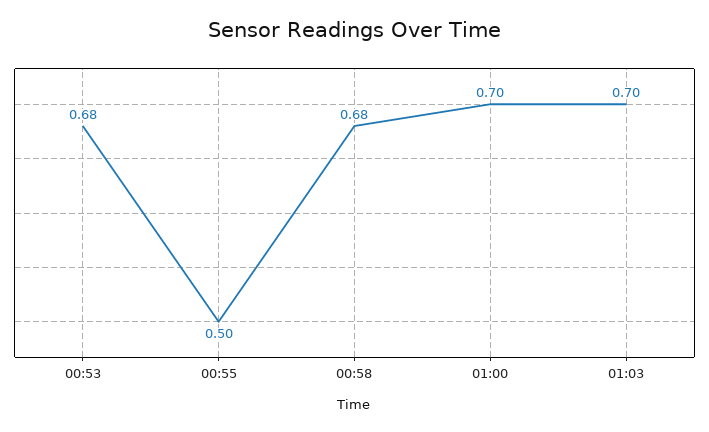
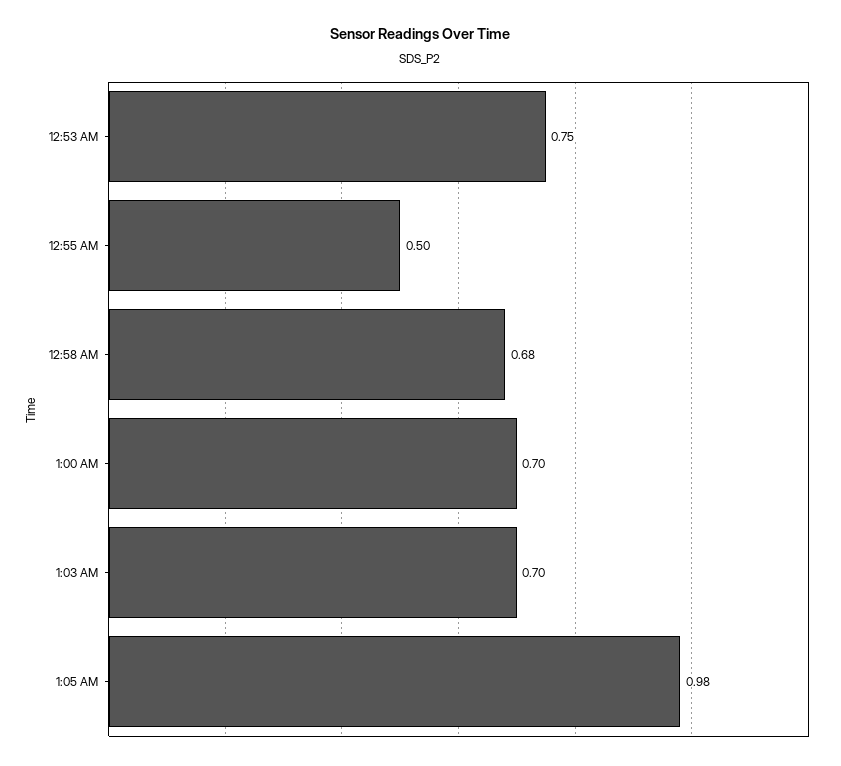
00:53: 0.68 -> 0.75
1:05 AM: none -> 0.98

